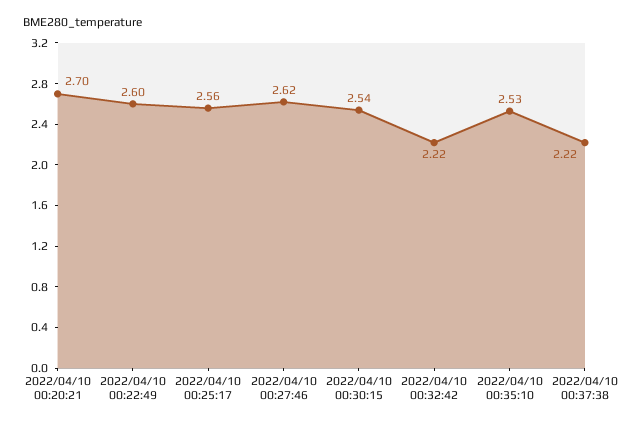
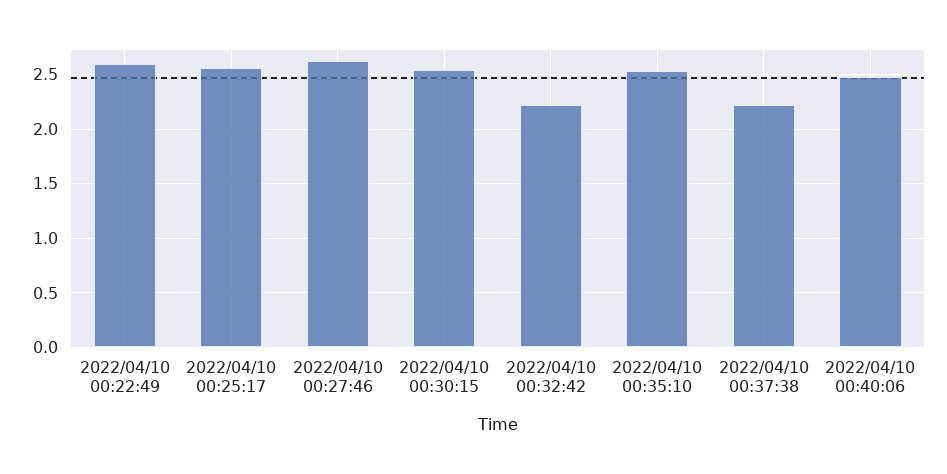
2022/04/10 00:20:21: 2.7 -> none
2022/04/10 00:40:06: none -> 2.5

